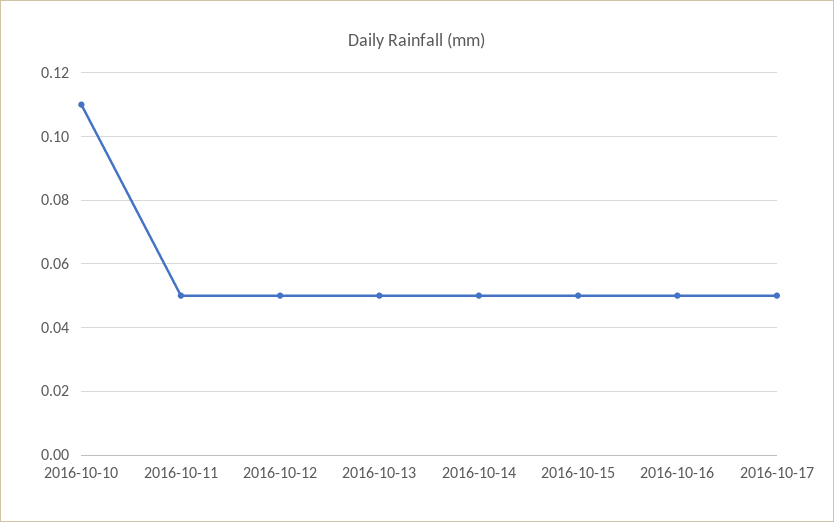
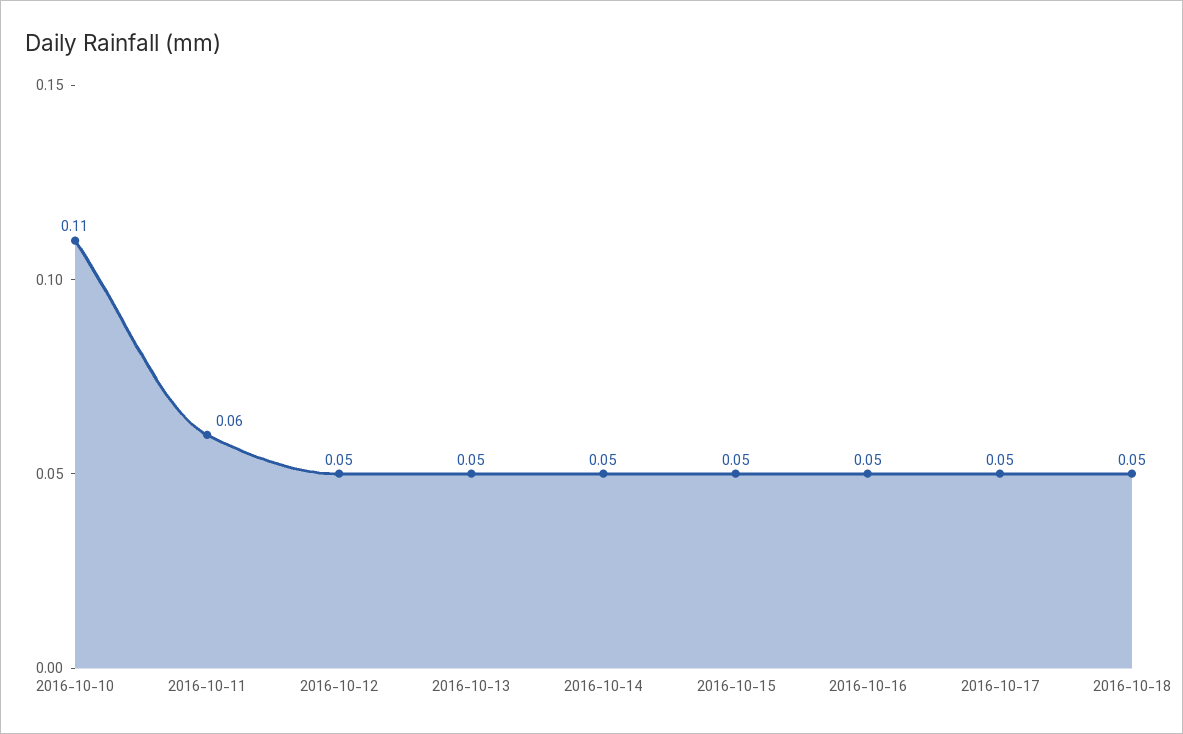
2016-10-11: 0.05 -> 0.06
2016-10-18: none -> 0.05

